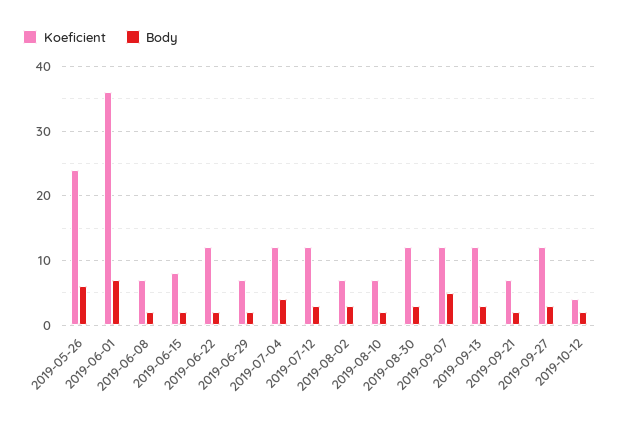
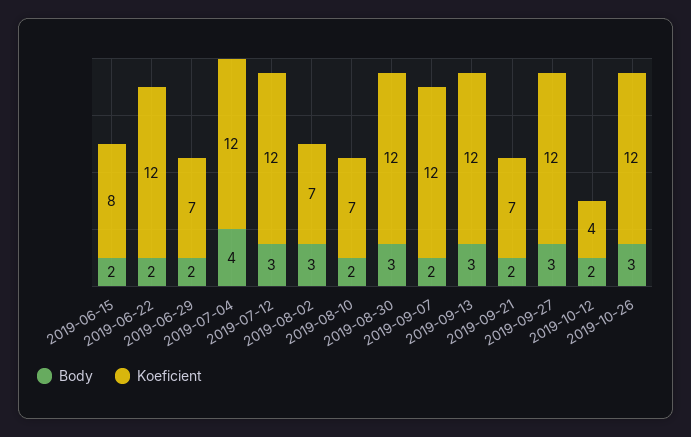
Koeficient, 2019-05-26: 24 -> none
Body, 2019-05-26: 6 -> none
Koeficient, 2019-06-01: 36 -> none
Body, 2019-06-01: 7 -> none
Koeficient, 2019-06-08: 7 -> none
Body, 2019-06-08: 2 -> none
Body, 2019-09-07: 5 -> 2
Body, 2019-10-26: none -> 3
Koeficient, 2019-10-26: none -> 12

